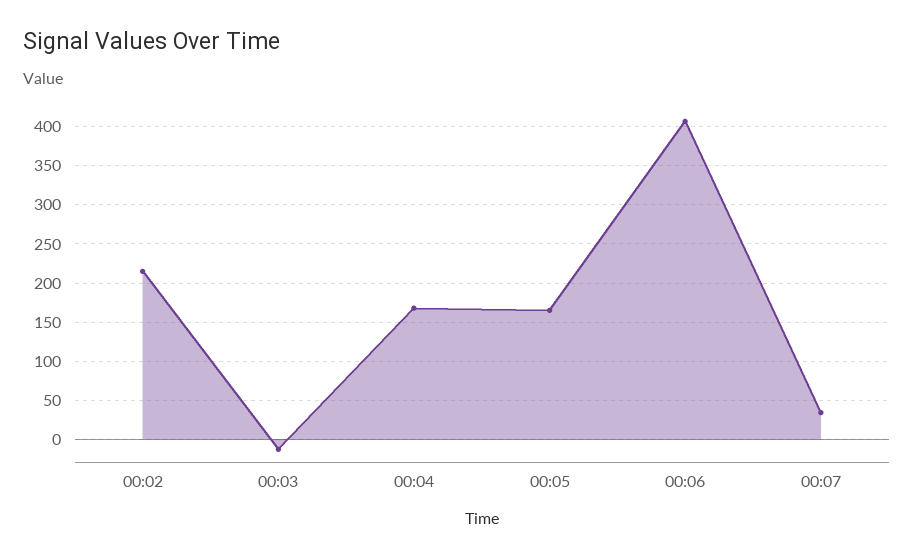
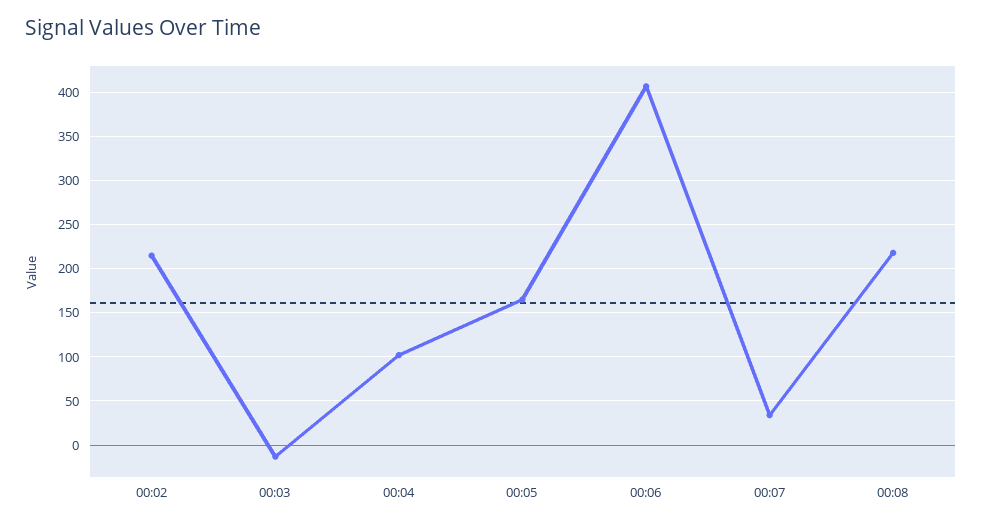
00:04: 170 -> 100
00:08: none -> 220

